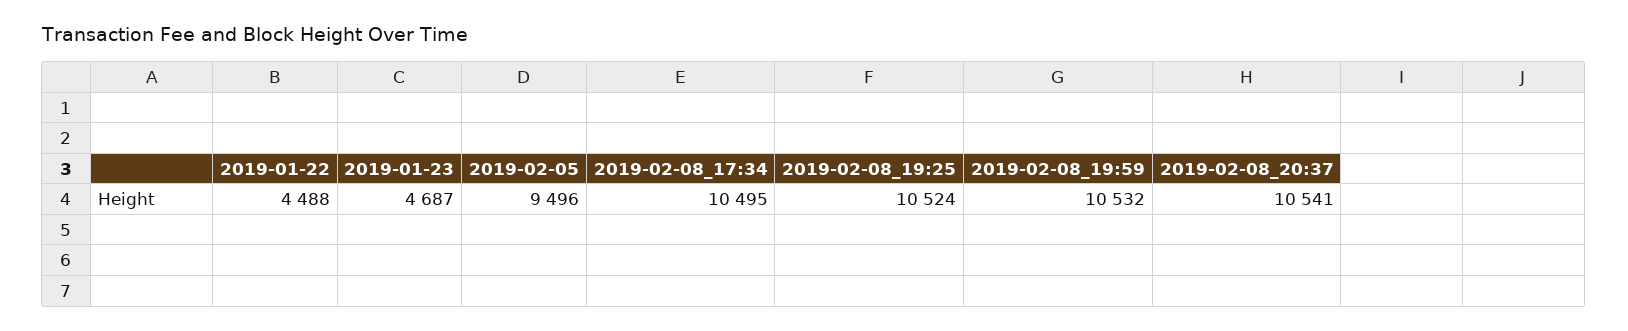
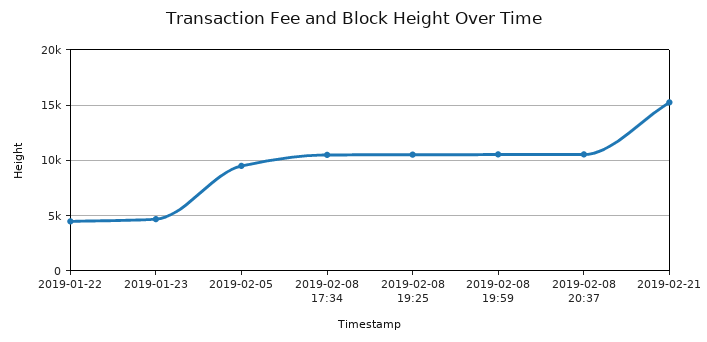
2019-02-21: none -> 15000

